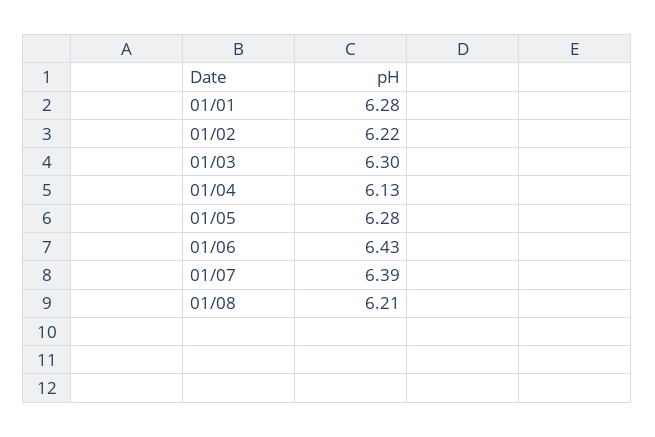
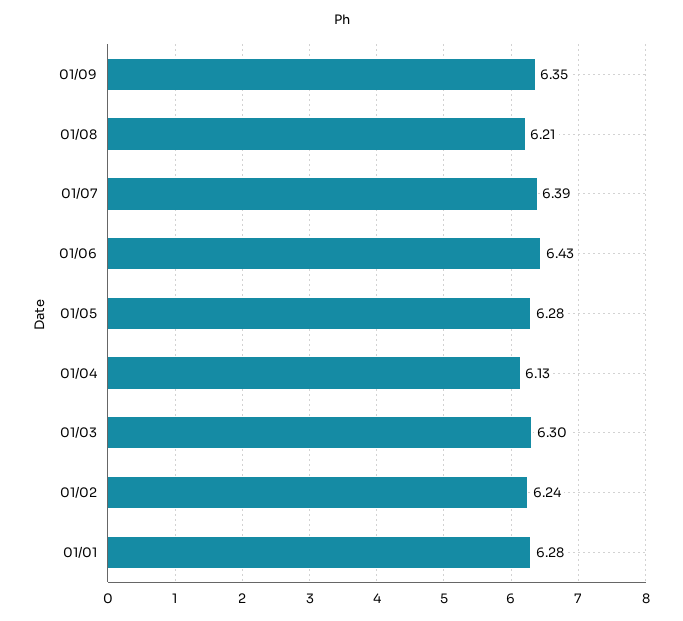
01/02: 6.22 -> 6.24
01/09: none -> 6.35

